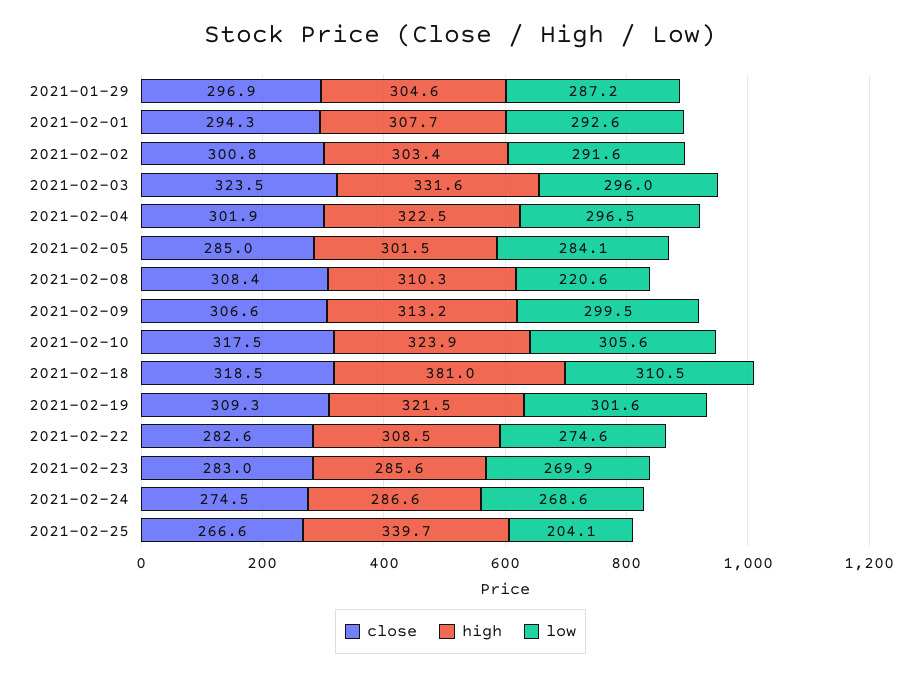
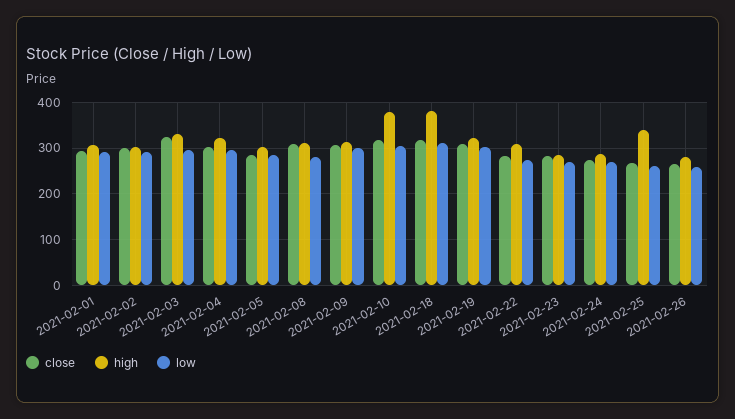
close, 2021-01-29: 296.9 -> none
high, 2021-01-29: 304.6 -> none
low, 2021-01-29: 287.2 -> none
low, 2021-02-08: 220.6 -> 280
high, 2021-02-10: 323.9 -> 380
low, 2021-02-25: 204.1 -> 260
close, 2021-02-26: none -> 260
high, 2021-02-26: none -> 280
low, 2021-02-26: none -> 260

